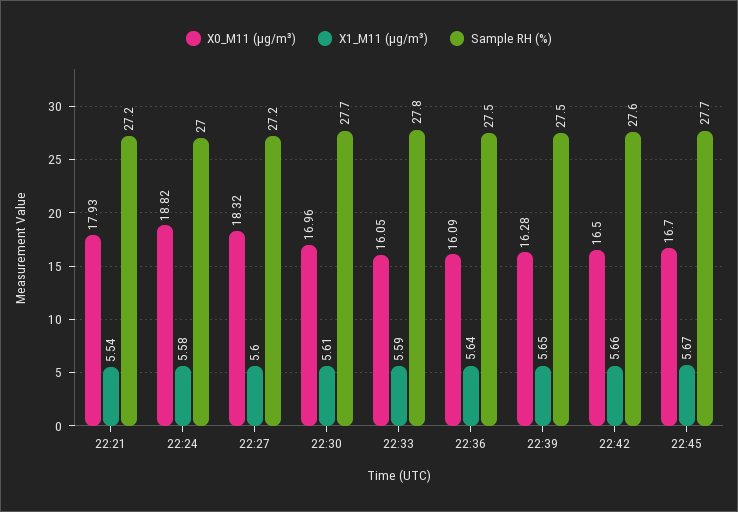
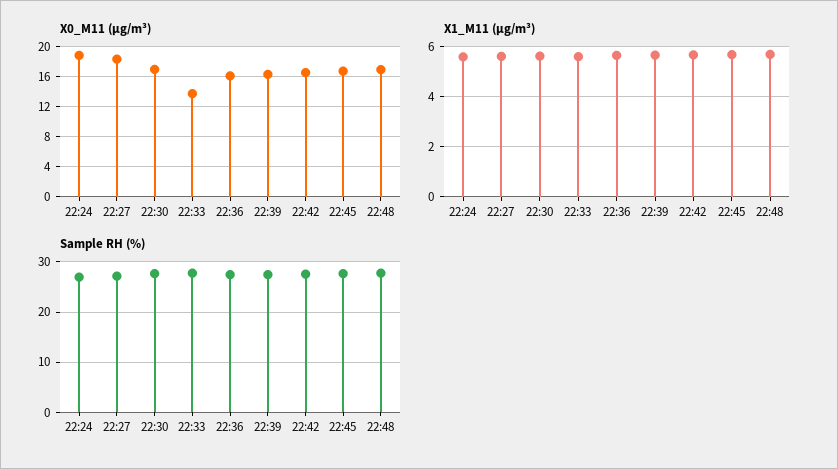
X0_M11 (μg/m³), 22:21: 17.93 -> none
X1_M11 (μg/m³), 22:21: 5.54 -> none
Sample RH (%), 22:21: 27.2 -> none
X0_M11 (μg/m³), 22:33: 16.05 -> 14
X0_M11 (μg/m³), 22:48: none -> 17
X1_M11 (μg/m³), 22:48: none -> 5.75
Sample RH (%), 22:48: none -> 28

